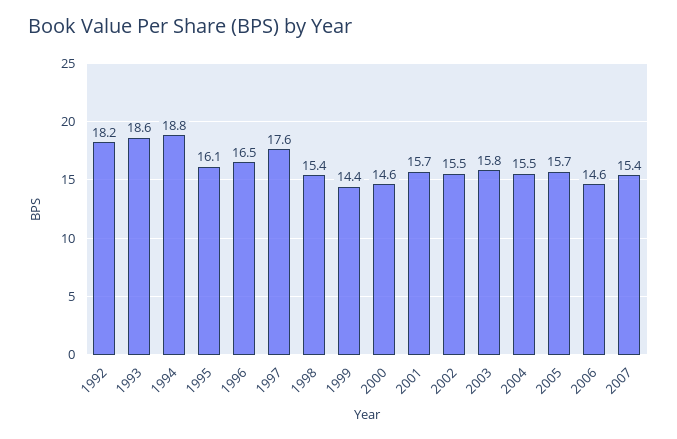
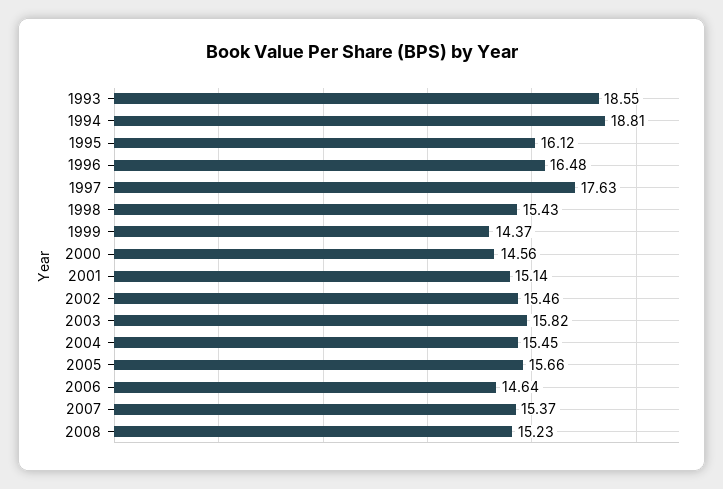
1992: 18.2 -> none
2001: 15.7 -> 15.14
2008: none -> 15.23

